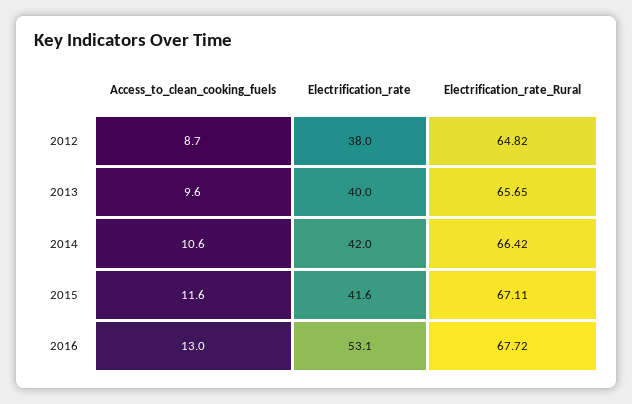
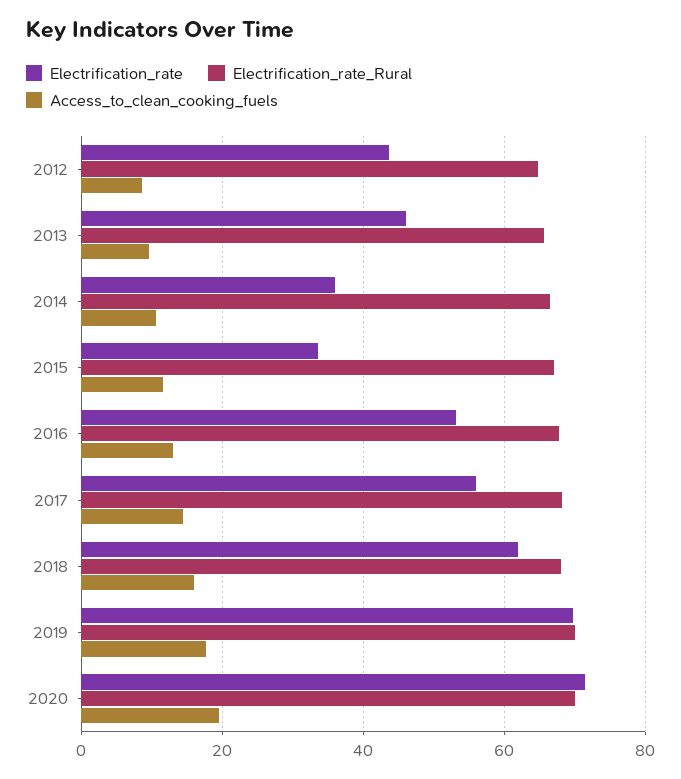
Electrification_rate, 2012: 38 -> 44
Electrification_rate, 2013: 40 -> 46
Electrification_rate, 2014: 42 -> 36
Electrification_rate, 2015: 41.6 -> 34
Electrification_rate, 2017: none -> 56
Electrification_rate_Rural, 2017: none -> 68
Access_to_clean_cooking_fuels, 2017: none -> 14
Electrification_rate, 2018: none -> 62
Electrification_rate_Rural, 2018: none -> 68
Access_to_clean_cooking_fuels, 2018: none -> 16
Electrification_rate, 2019: none -> 70
Electrification_rate_Rural, 2019: none -> 70
Access_to_clean_cooking_fuels, 2019: none -> 18
Electrification_rate, 2020: none -> 72
Electrification_rate_Rural, 2020: none -> 70
Access_to_clean_cooking_fuels, 2020: none -> 20

